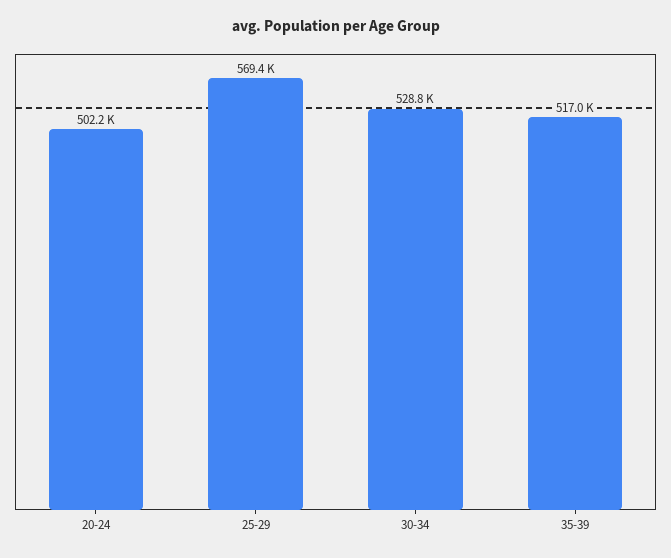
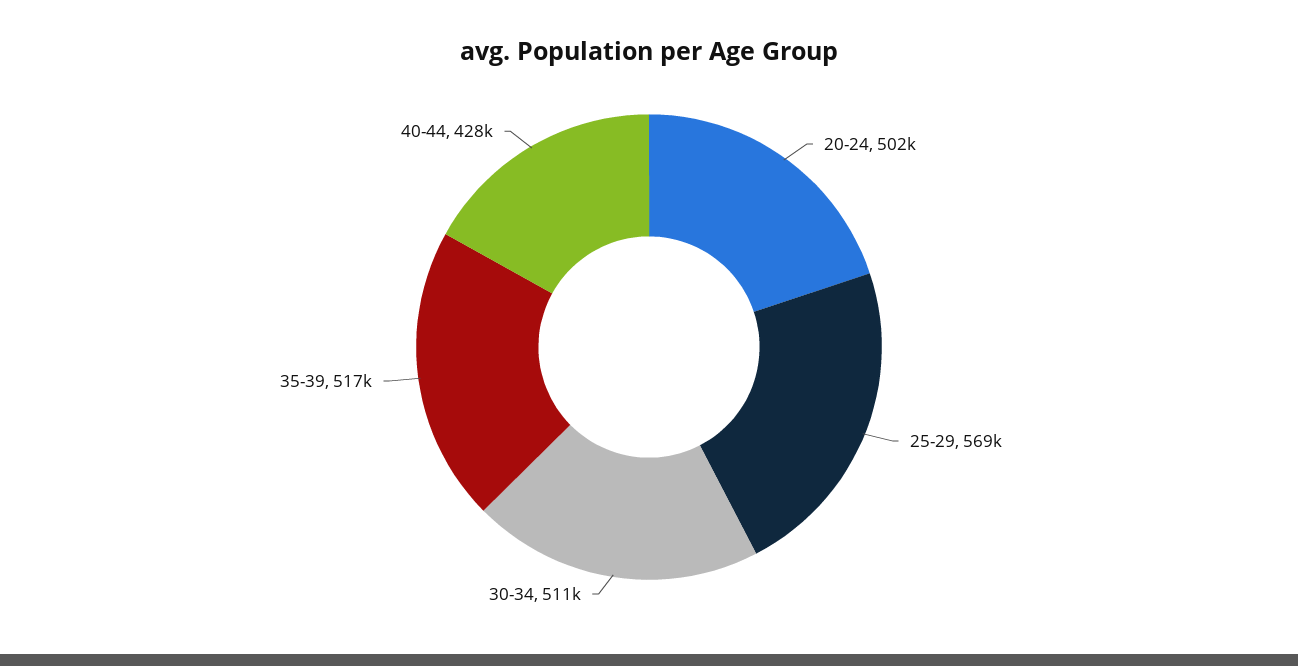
30-34: 528800 -> 511000
40-44: none -> 428000

